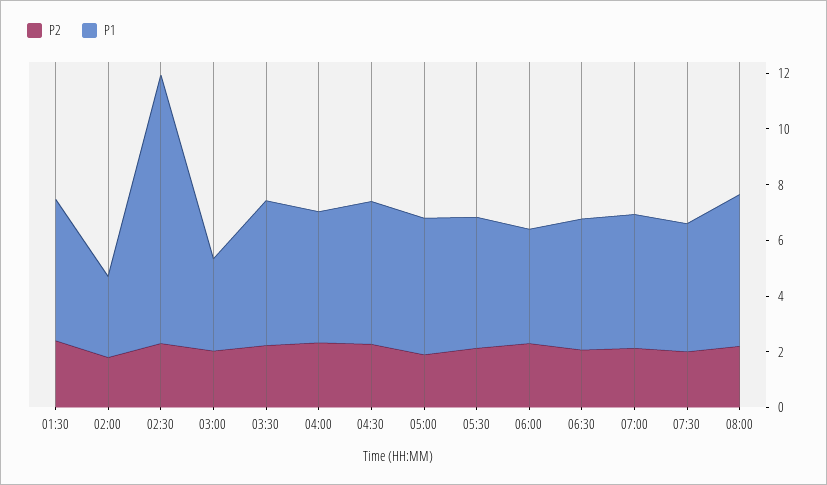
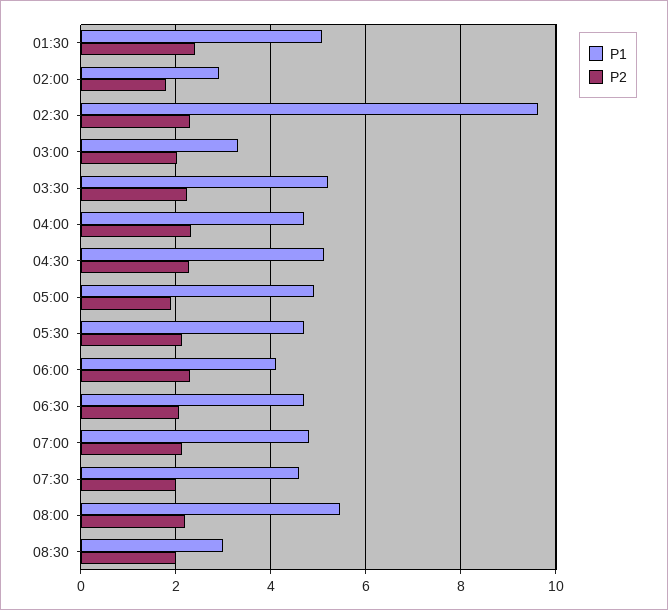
P1, 08:30: none -> 3
P2, 08:30: none -> 2

